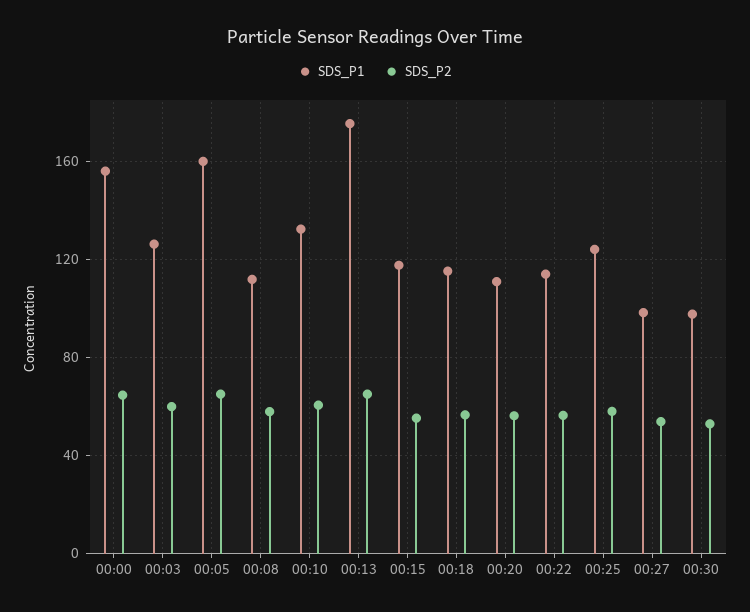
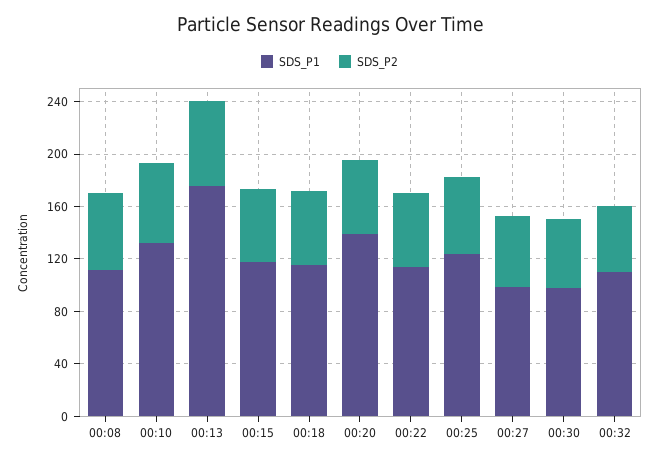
SDS_P1, 00:00: 155 -> none
SDS_P2, 00:00: 65 -> none
SDS_P1, 00:03: 125 -> none
SDS_P2, 00:03: 60 -> none
SDS_P1, 00:05: 160 -> none
SDS_P2, 00:05: 65 -> none
SDS_P1, 00:20: 110 -> 140
SDS_P1, 00:32: none -> 110
SDS_P2, 00:32: none -> 50

